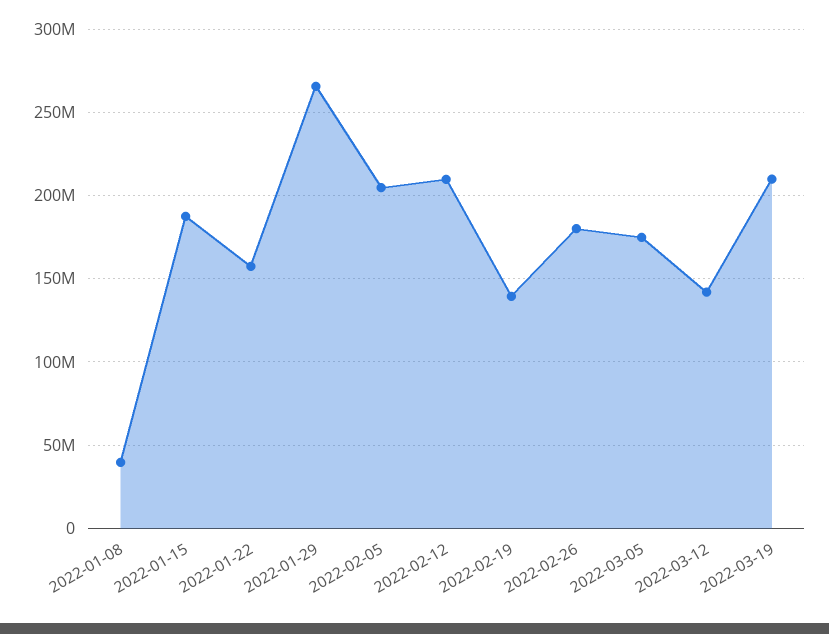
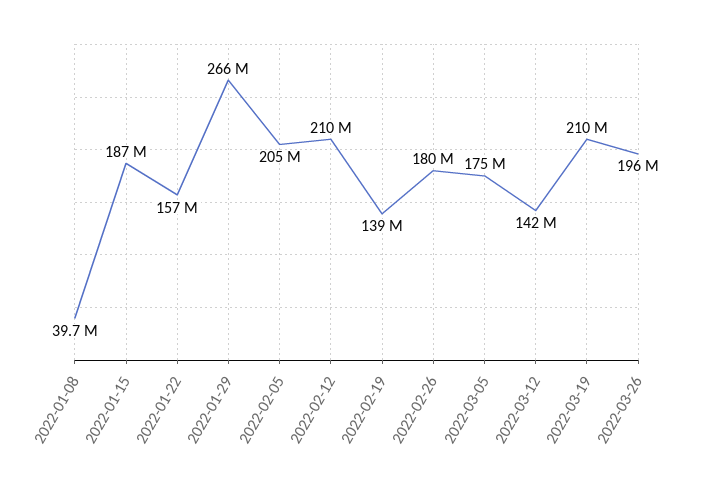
2022-03-26: none -> 196000000

